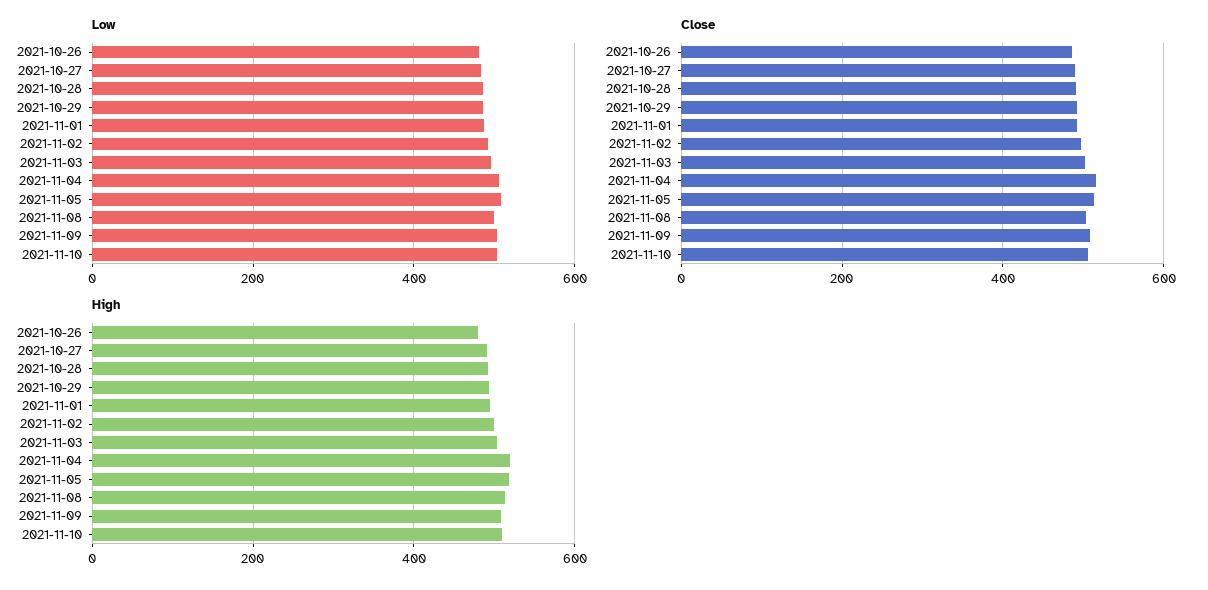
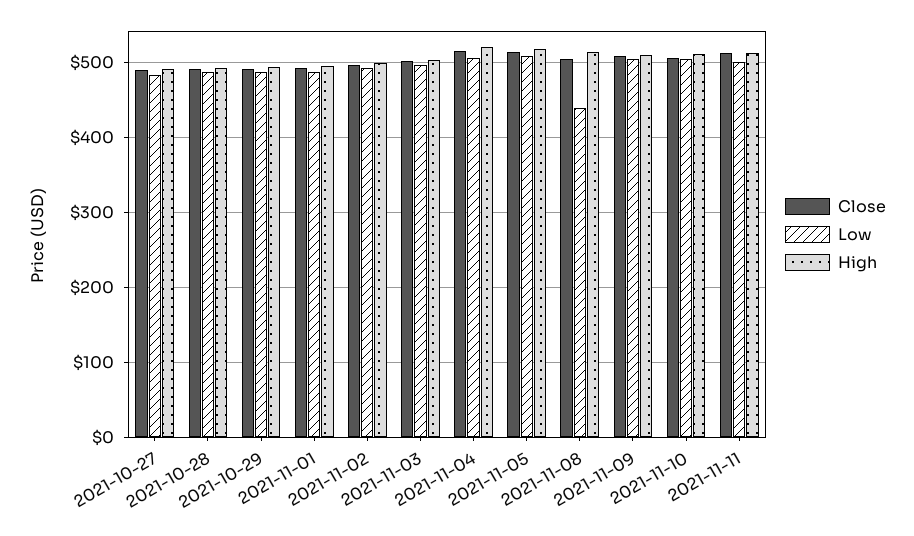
Low, 2021-10-26: 480 -> none
Low, 2021-11-08: 500 -> 440
Close, 2021-10-26: 480 -> none
High, 2021-10-26: 480 -> none
Close, 2021-11-11: none -> 510
Low, 2021-11-11: none -> 500
High, 2021-11-11: none -> 510

